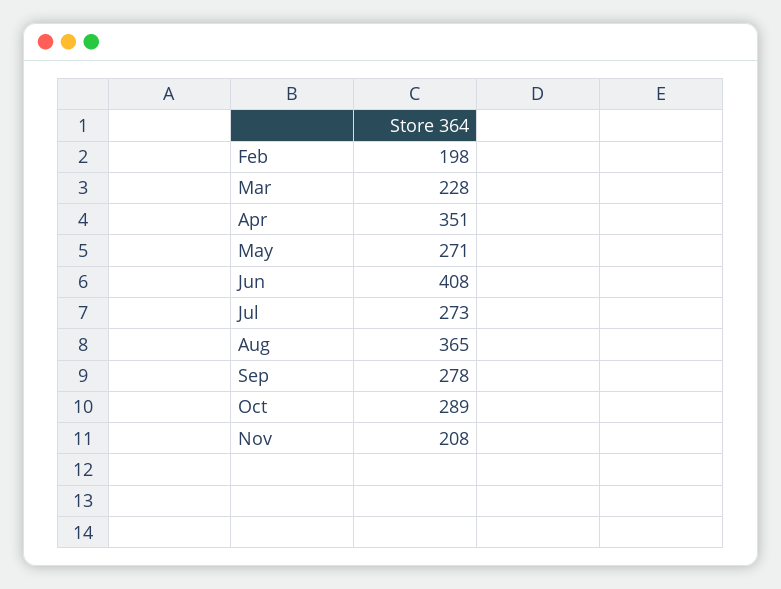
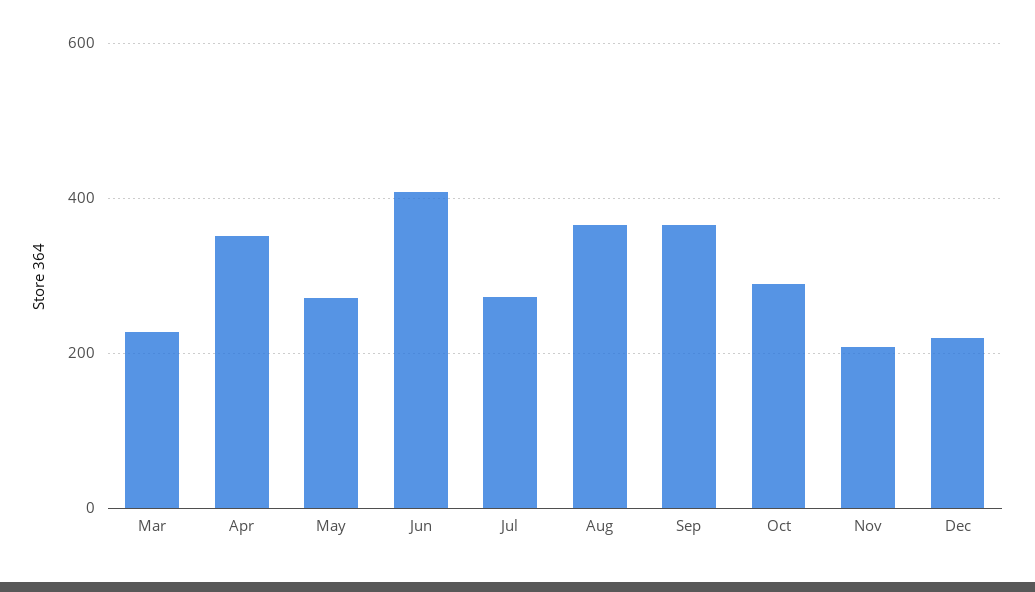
Feb: 198 -> none
Sep: 278 -> 360
Dec: none -> 220

